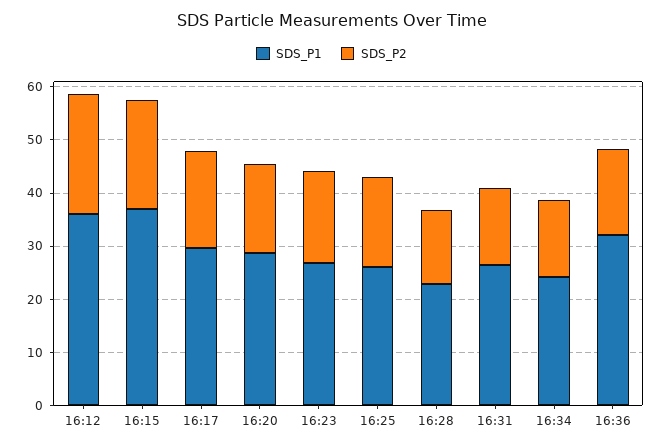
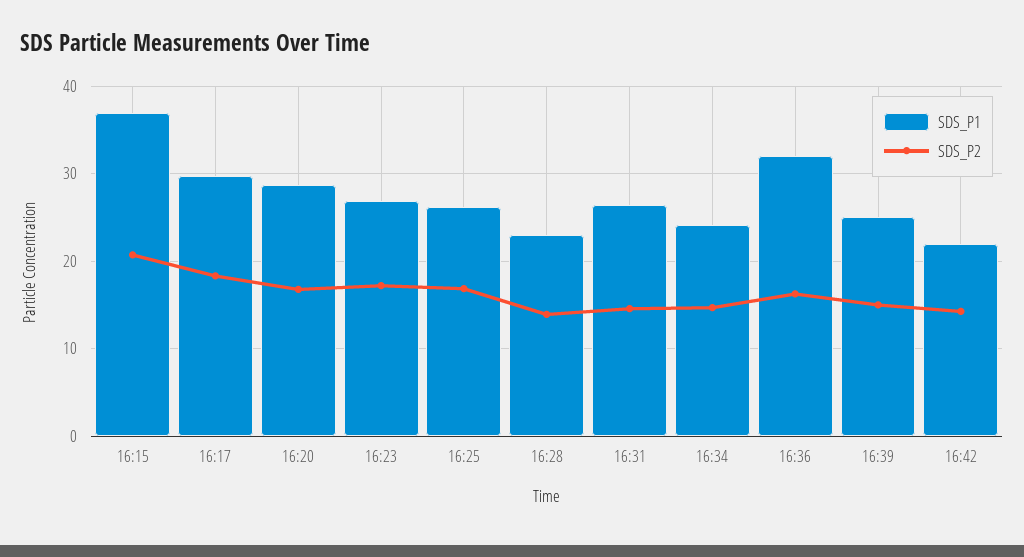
SDS_P1, 16:12: 36 -> none
SDS_P2, 16:12: 22 -> none
SDS_P1, 16:39: none -> 25
SDS_P2, 16:39: none -> 15
SDS_P1, 16:42: none -> 22
SDS_P2, 16:42: none -> 14

